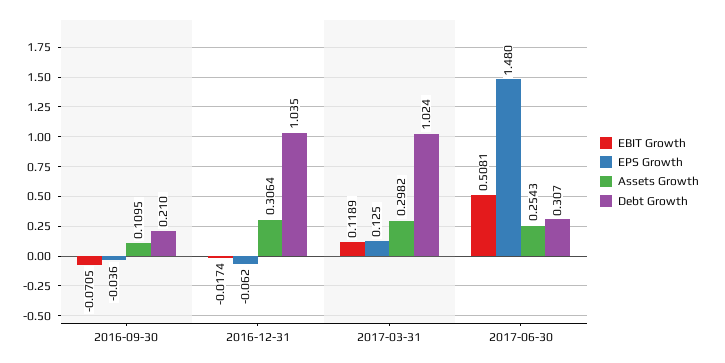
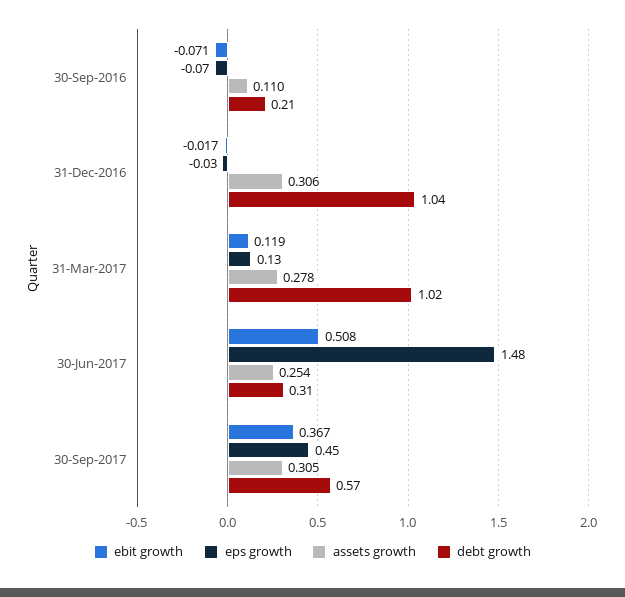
EPS Growth, 2016-09-30: -0.036 -> -0.07
EPS Growth, 2016-12-31: -0.062 -> -0.03
Assets Growth, 2017-03-31: 0.2982 -> 0.278
EBIT Growth, 30-Sep-2017: none -> 0.367
EPS Growth, 30-Sep-2017: none -> 0.45
Assets Growth, 30-Sep-2017: none -> 0.305
Debt Growth, 30-Sep-2017: none -> 0.57

